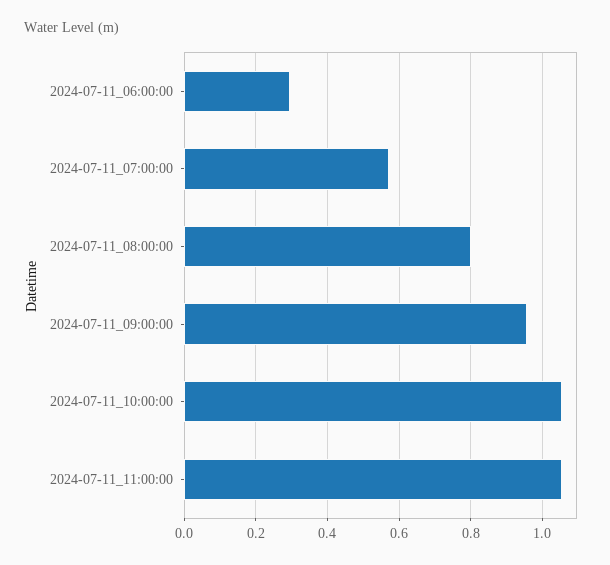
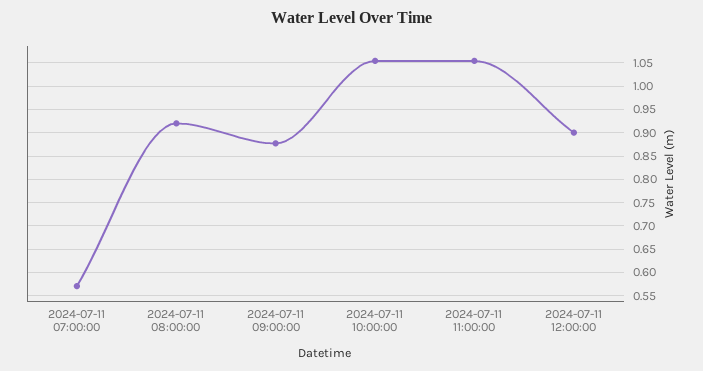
2024-07-11_06:00:00: 0.3 -> none
2024-07-11_08:00:00: 0.8 -> 0.925
2024-07-11_09:00:00: 0.96 -> 0.875
2024-07-11 12:00:00: none -> 0.9

